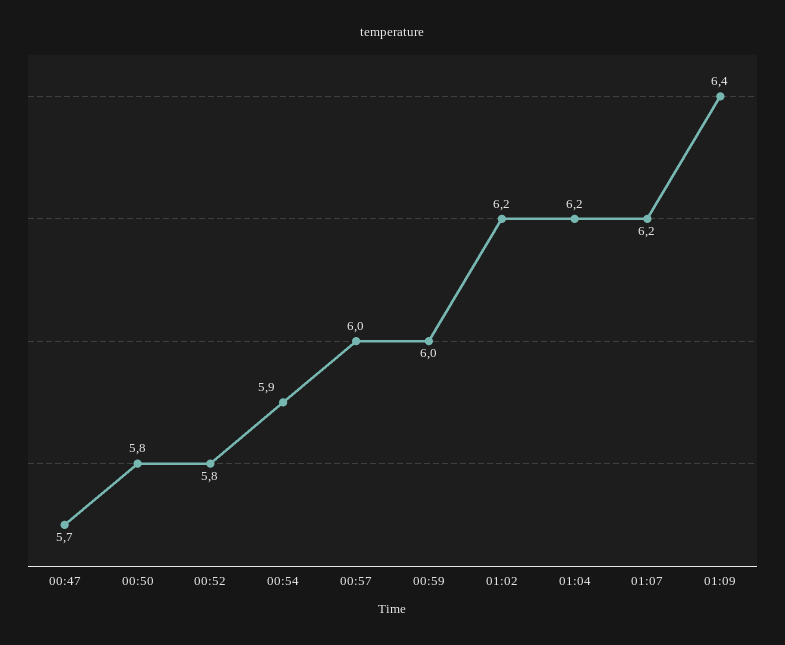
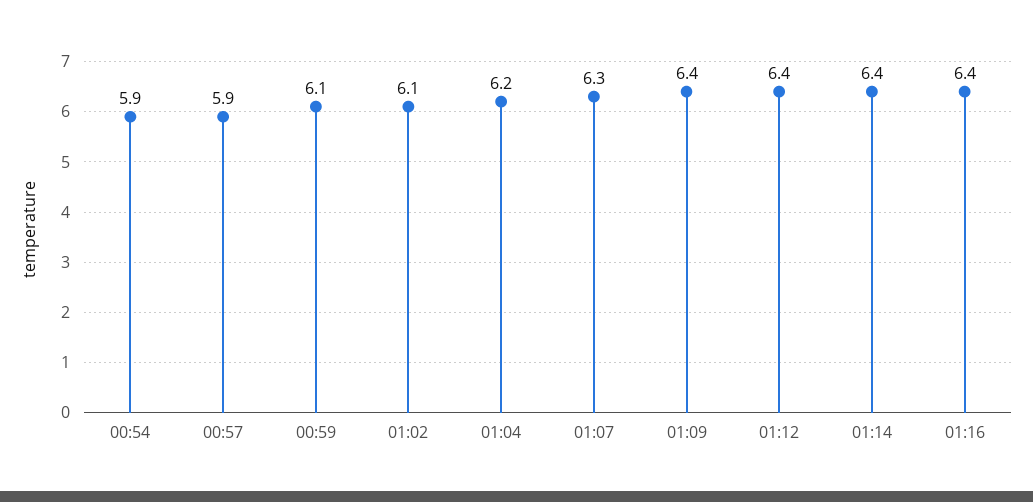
00:47: 5.7 -> none
00:50: 5.8 -> none
00:52: 5.8 -> none
00:57: 6 -> 5.9
00:59: 6 -> 6.1
01:02: 6.2 -> 6.1
01:07: 6.2 -> 6.3
01:12: none -> 6.4
01:14: none -> 6.4
01:16: none -> 6.4

